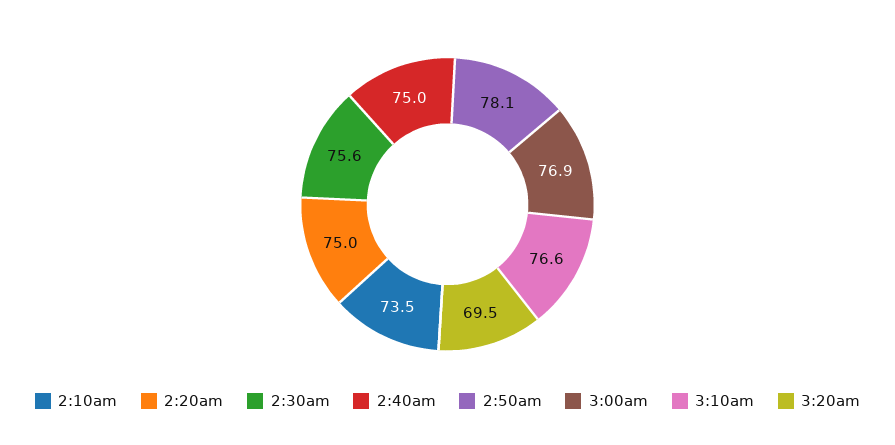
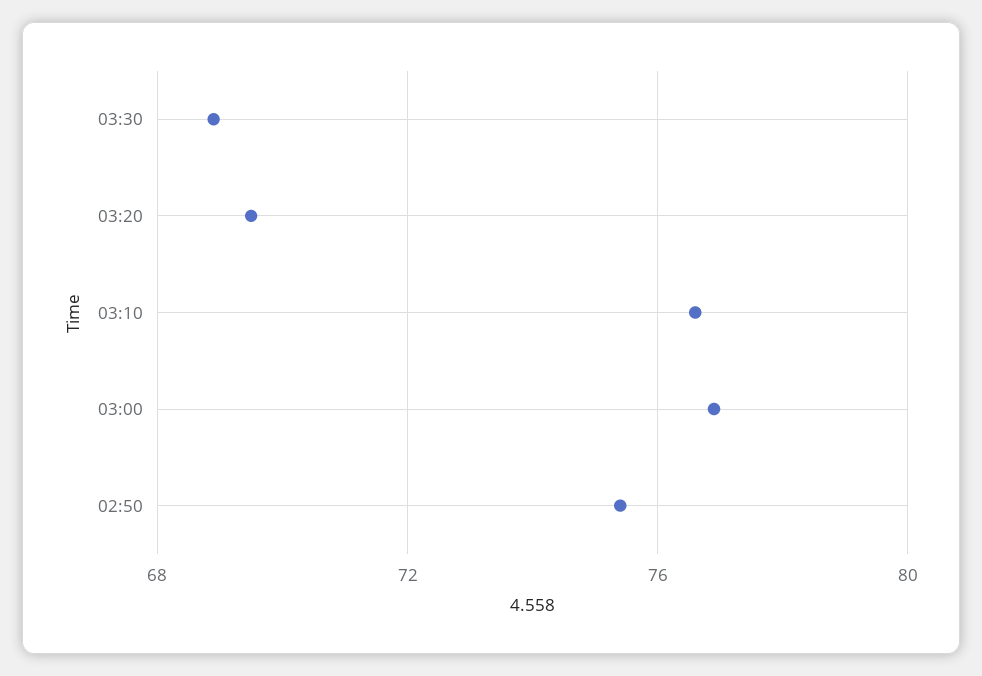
2:10am: 73.5 -> none
2:20am: 75 -> none
2:30am: 75.6 -> none
2:40am: 75 -> none
2:50am: 78.1 -> 75.5
03:30: none -> 69

